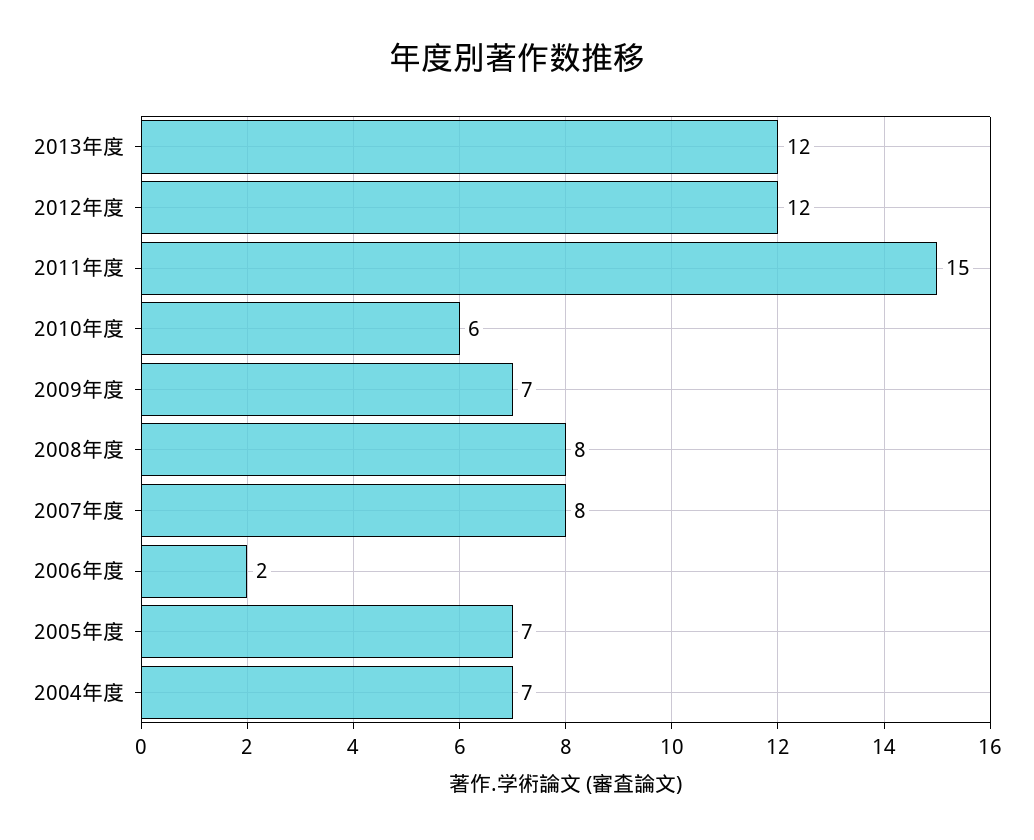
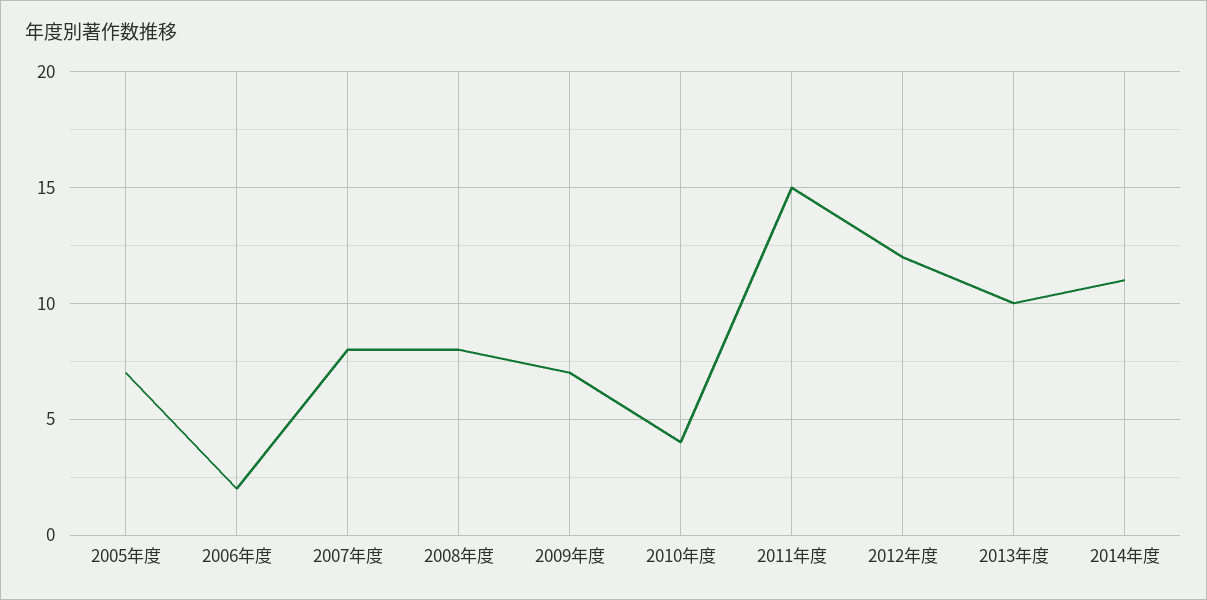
2013年度: 12 -> 10
2010年度: 6 -> 4
2004年度: 7 -> none
2014年度: none -> 11

